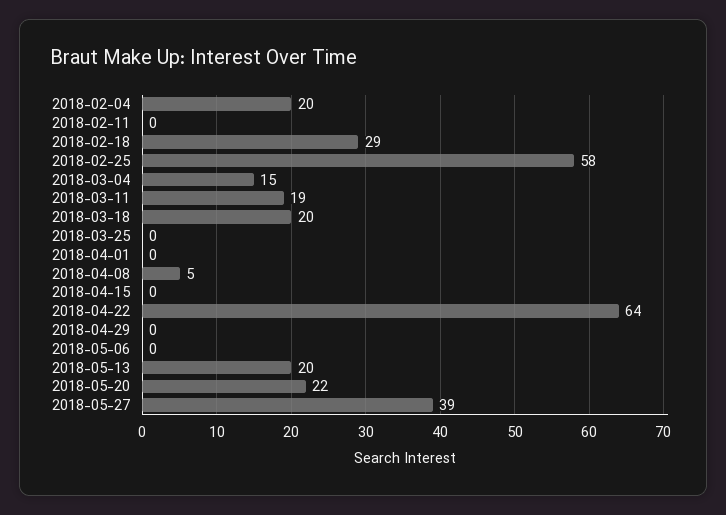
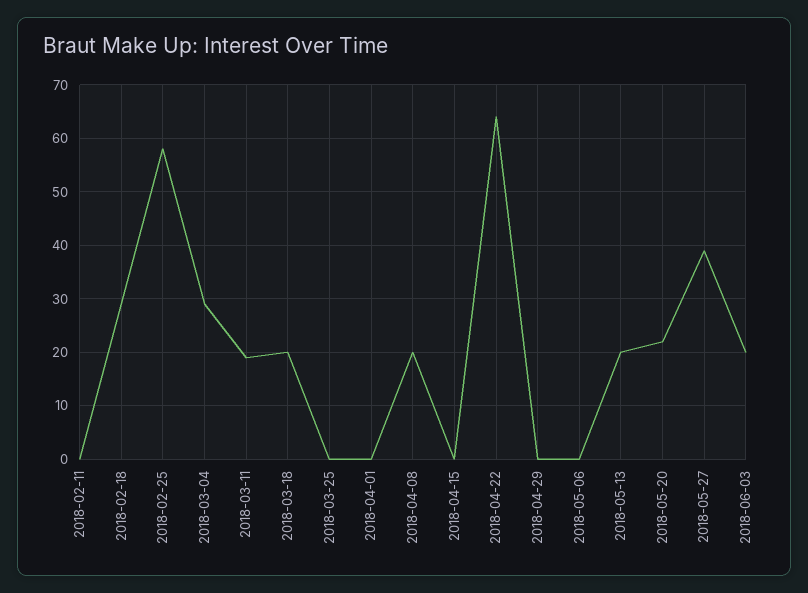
2018-02-04: 20 -> none
2018-03-04: 15 -> 30
2018-04-08: 5 -> 20
2018-06-03: none -> 20

